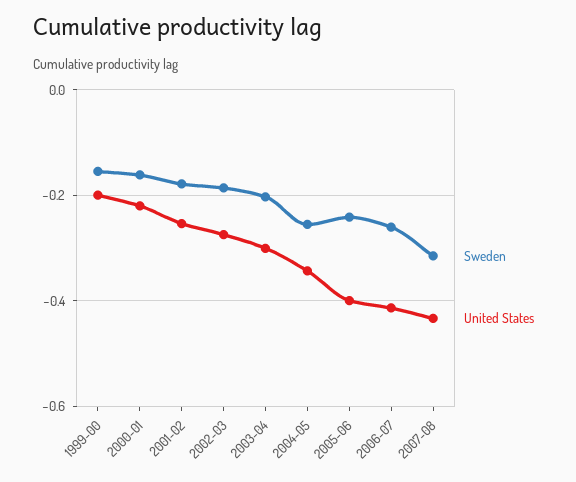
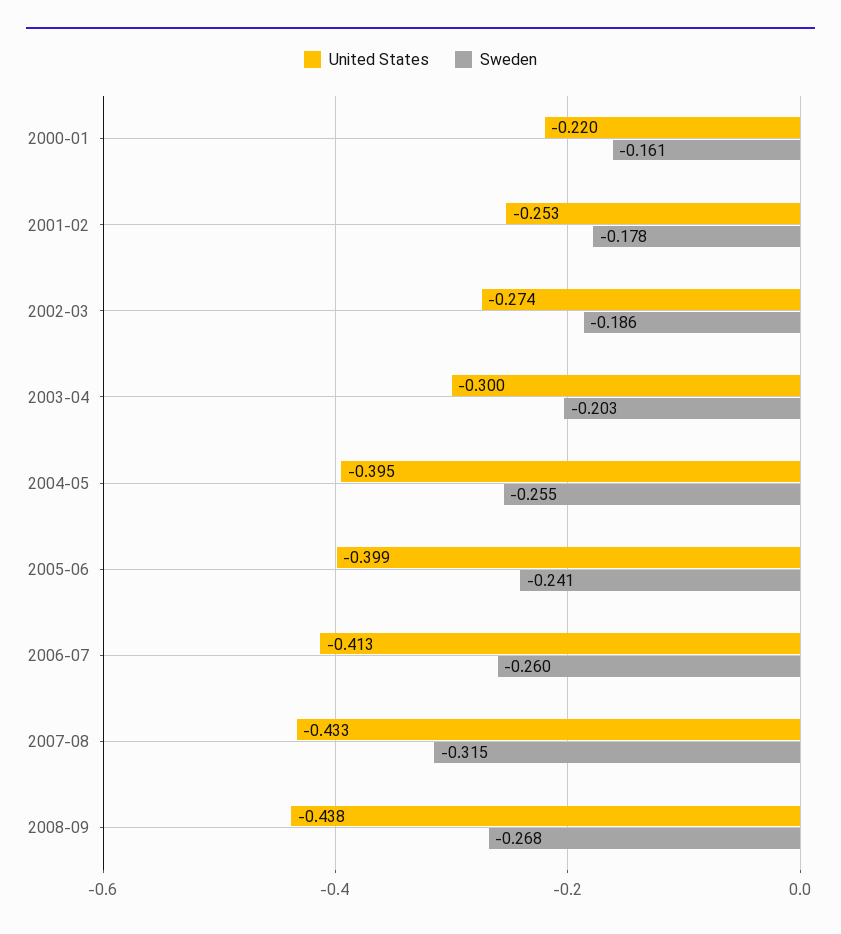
Sweden, 1999-00: -0.16 -> none
United States, 1999-00: -0.2 -> none
United States, 2004-05: -0.34 -> -0.395
United States, 2008-09: none -> -0.438
Sweden, 2008-09: none -> -0.268

